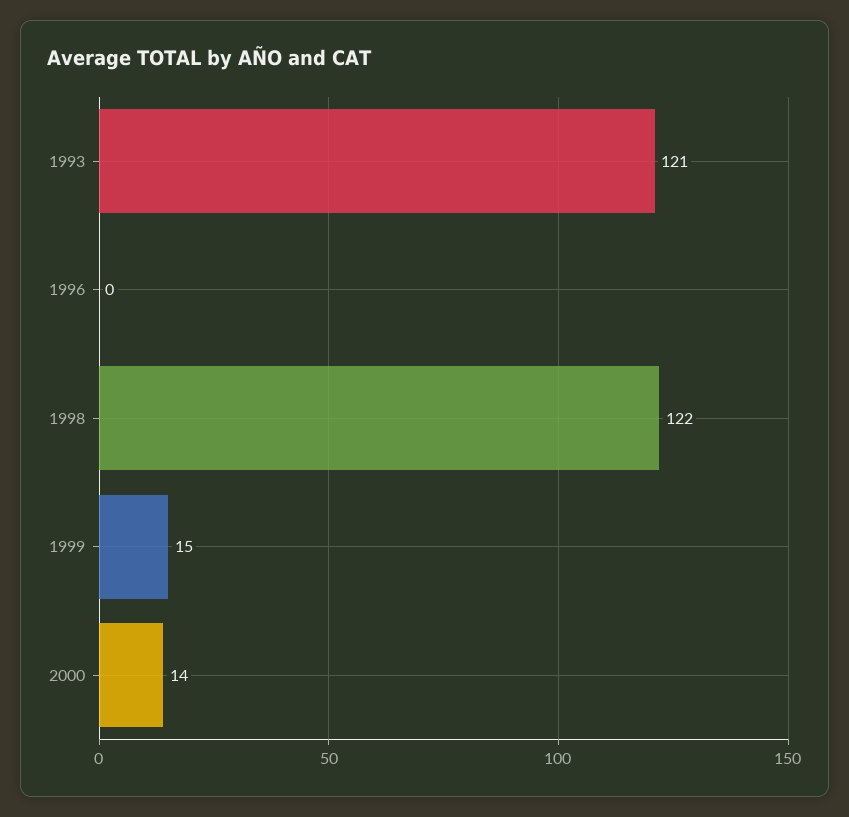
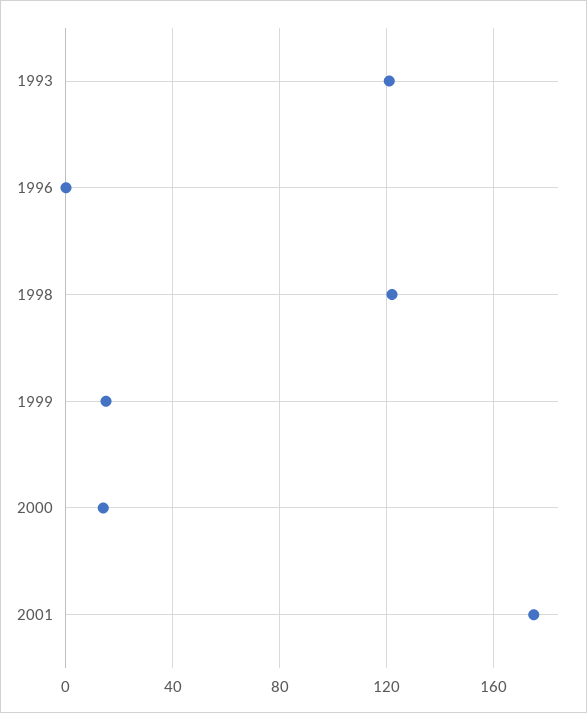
2001: none -> 175

